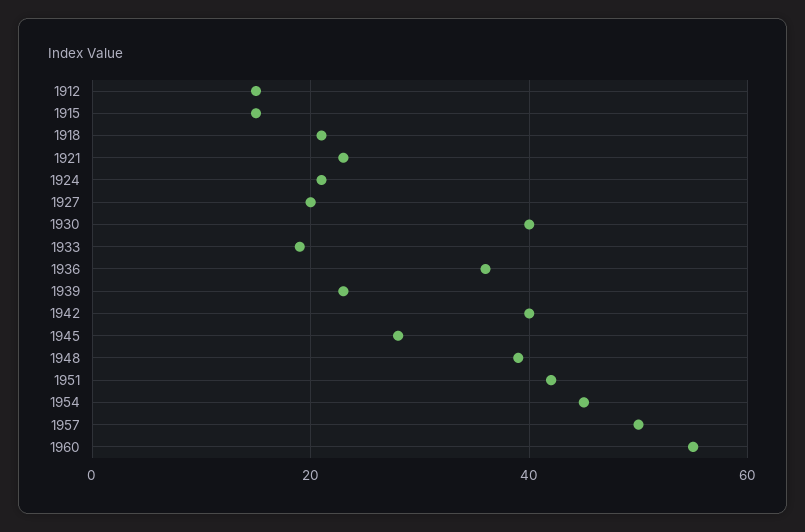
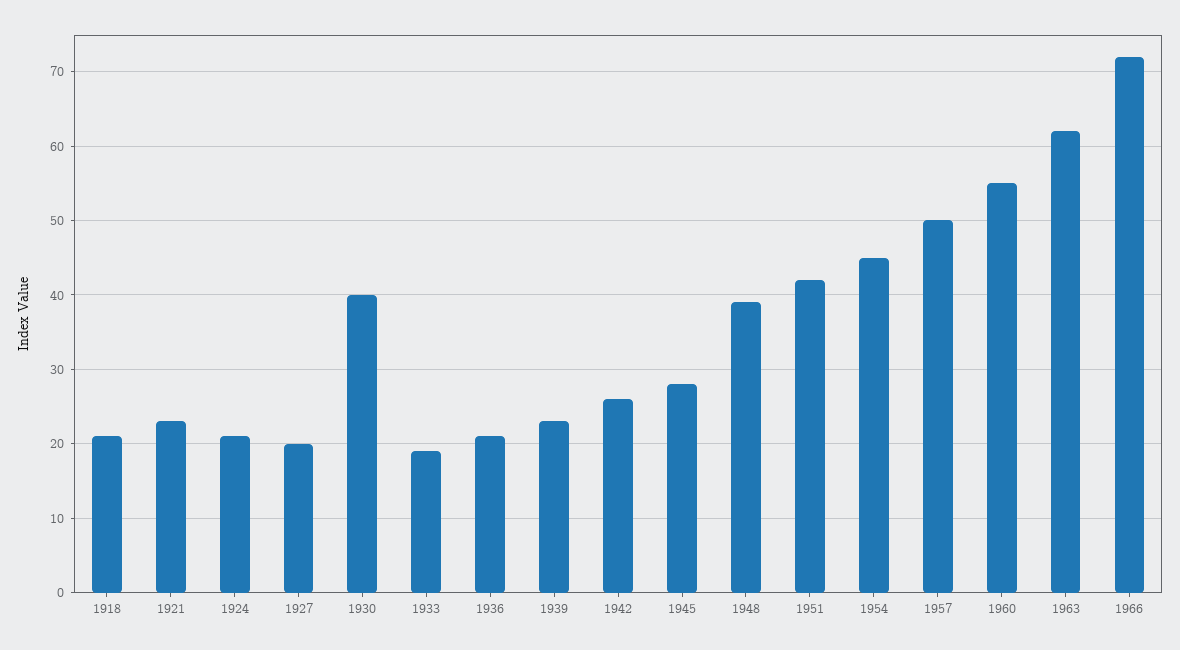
1912: 15 -> none
1915: 15 -> none
1936: 35 -> 21
1942: 40 -> 26
1963: none -> 62
1966: none -> 72

